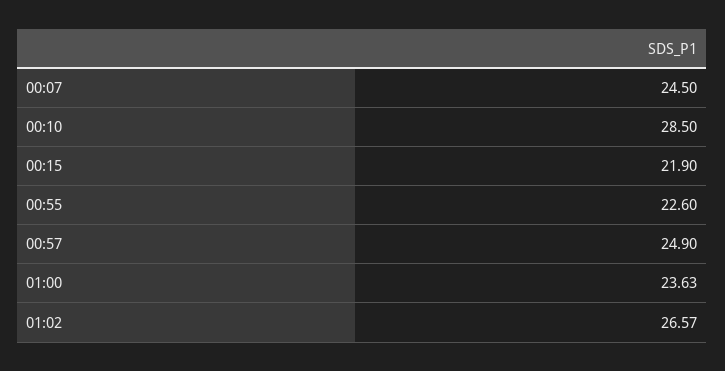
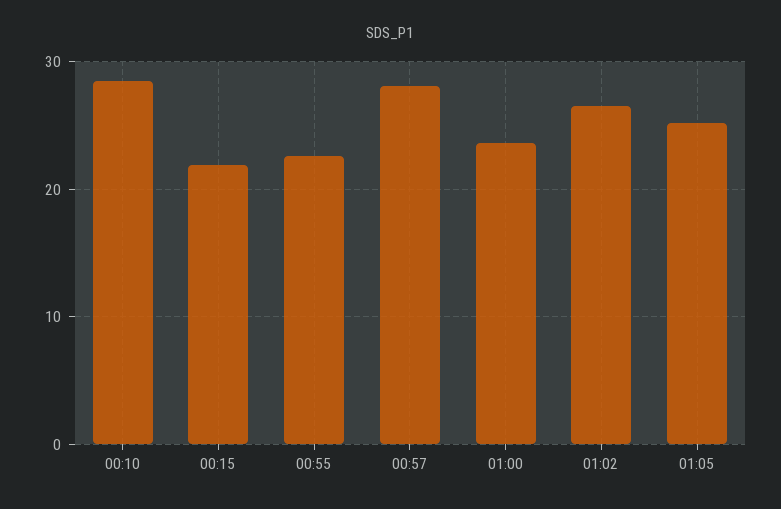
00:07: 24.5 -> none
00:57: 24.9 -> 28
01:05: none -> 25

